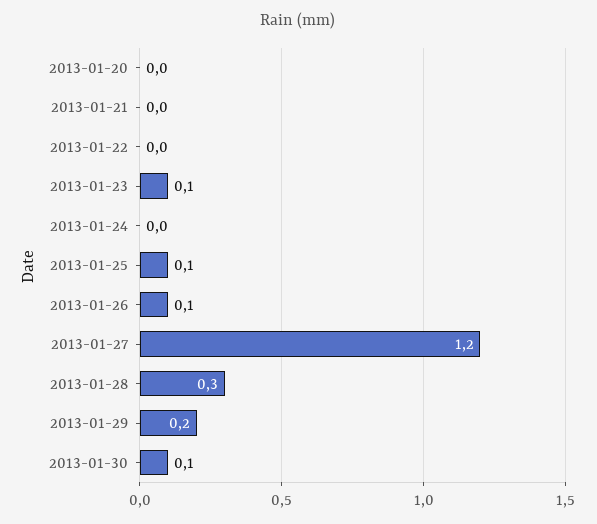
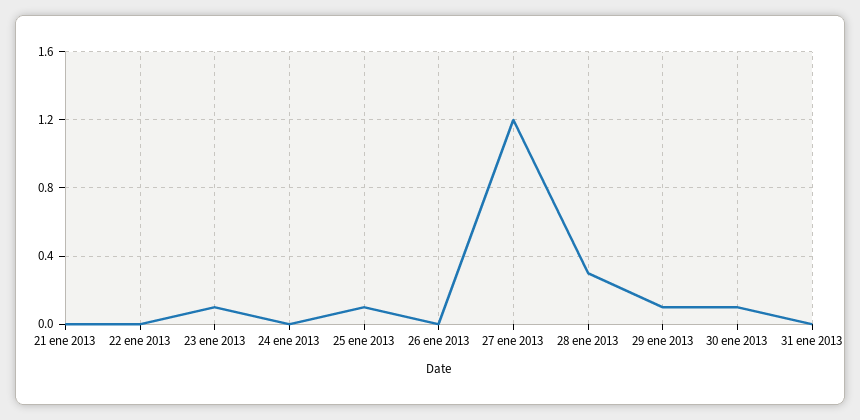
2013-01-20: 0 -> none
2013-01-26: 0.1 -> 0
2013-01-29: 0.2 -> 0.1
31 ene 2013: none -> 0

